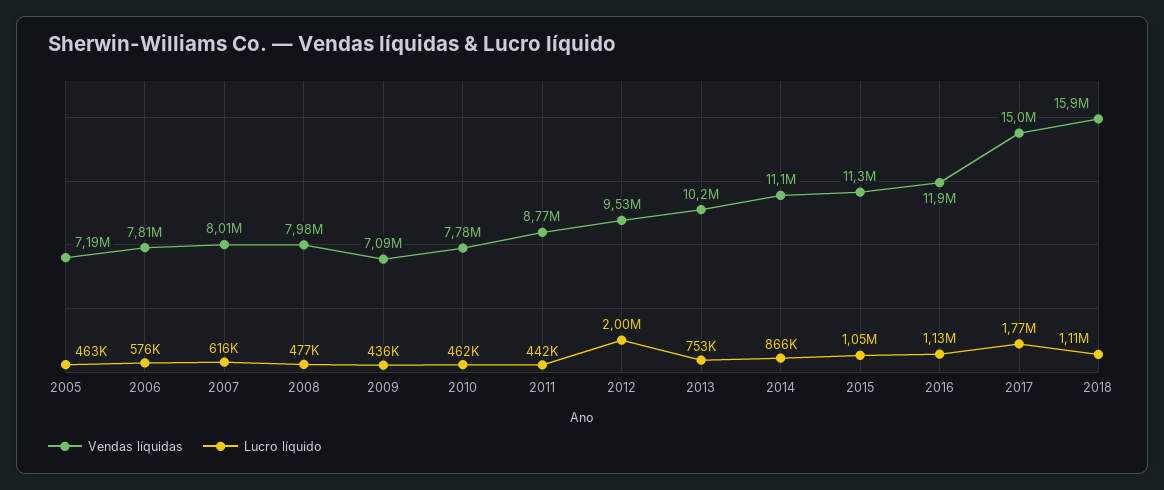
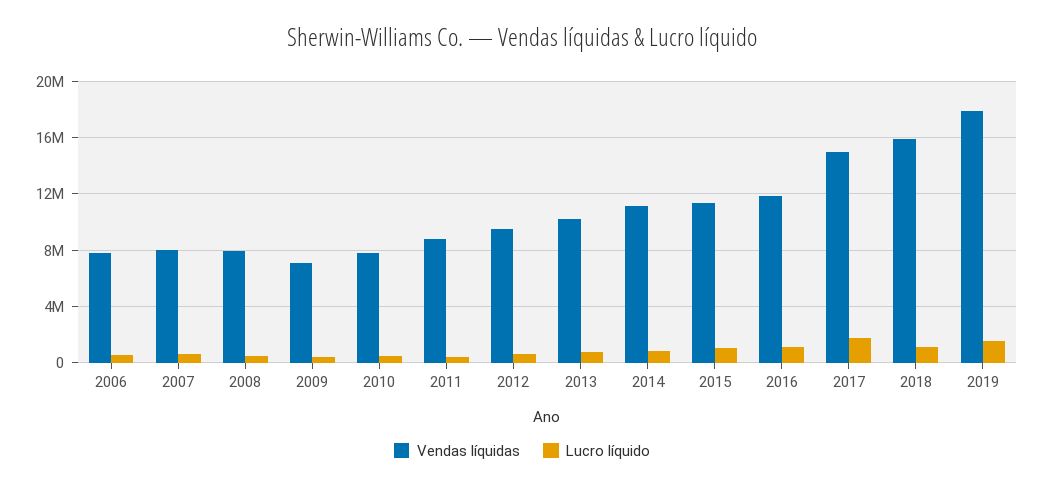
Vendas líquidas, 2005: 7190000 -> none
Lucro líquido, 2005: 463000 -> none
Lucro líquido, 2012: 2000000 -> 500000
Vendas líquidas, 2019: none -> 18000000
Lucro líquido, 2019: none -> 1500000

